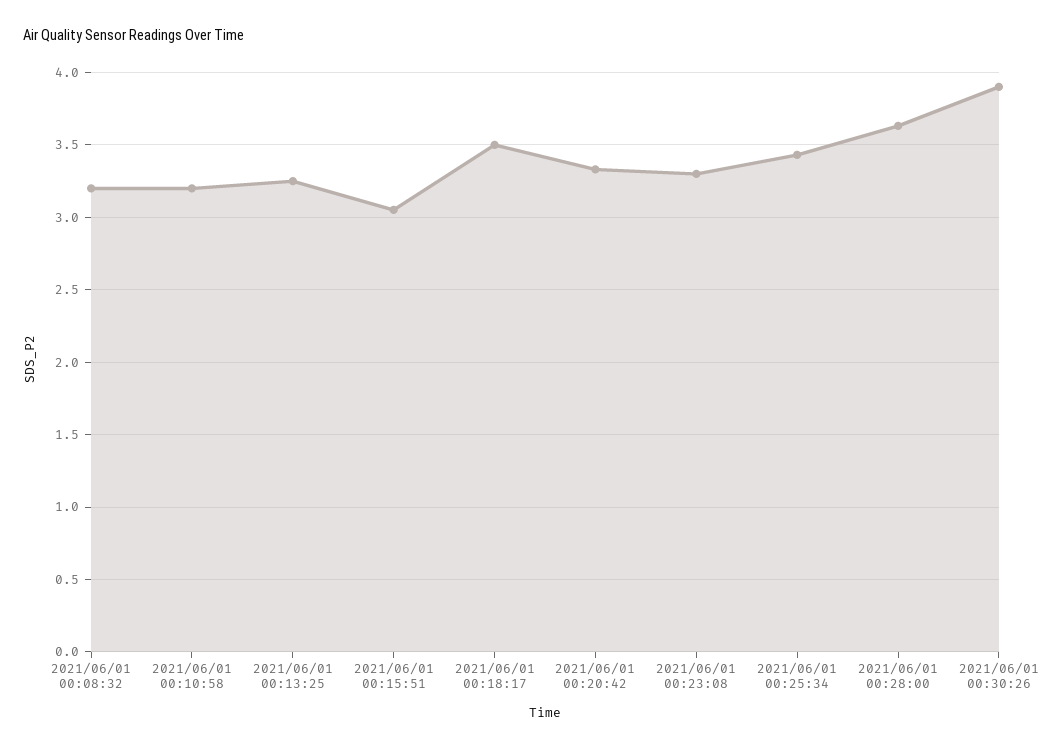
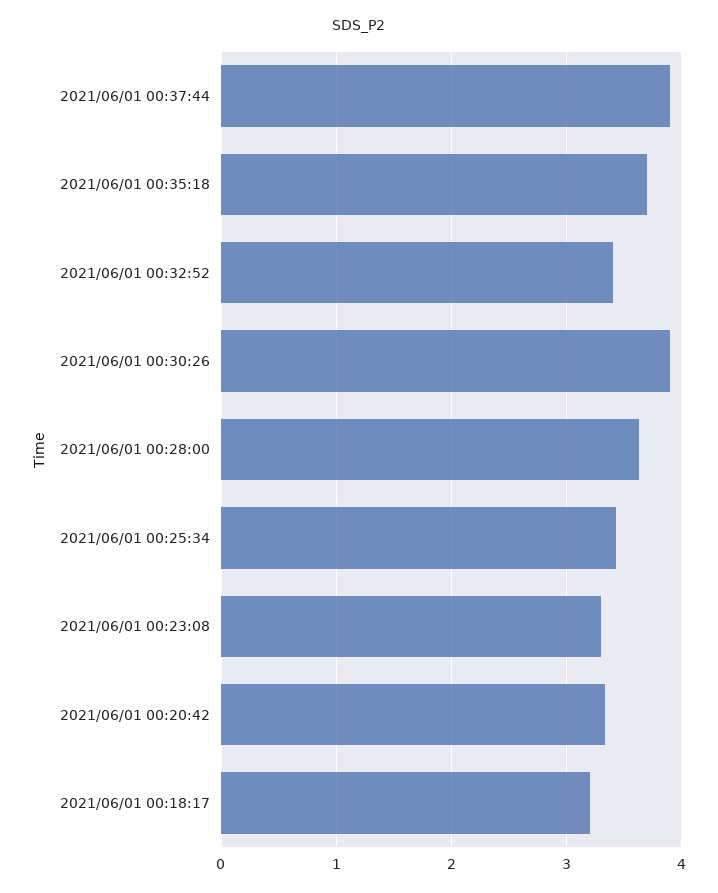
2021/06/01 00:08:32: 3.2 -> none
2021/06/01 00:10:58: 3.2 -> none
2021/06/01 00:13:25: 3.25 -> none
2021/06/01 00:15:51: 3.05 -> none
2021/06/01 00:18:17: 3.5 -> 3.2
2021/06/01 00:37:44: none -> 3.9
2021/06/01 00:35:18: none -> 3.7
2021/06/01 00:32:52: none -> 3.4

